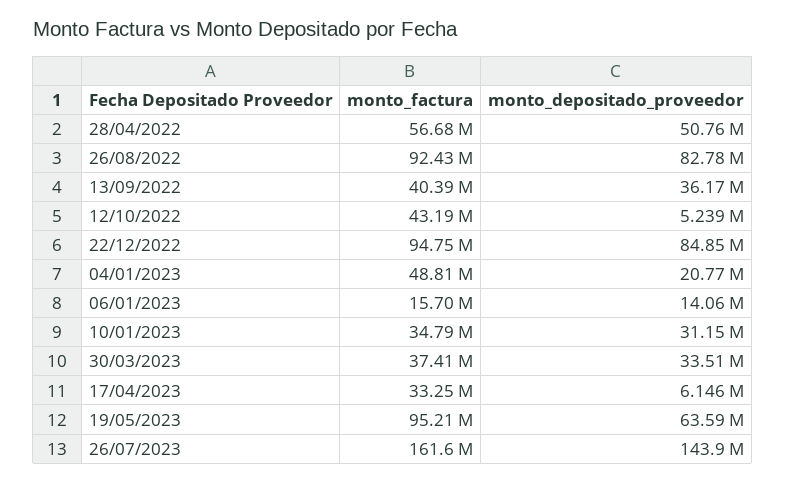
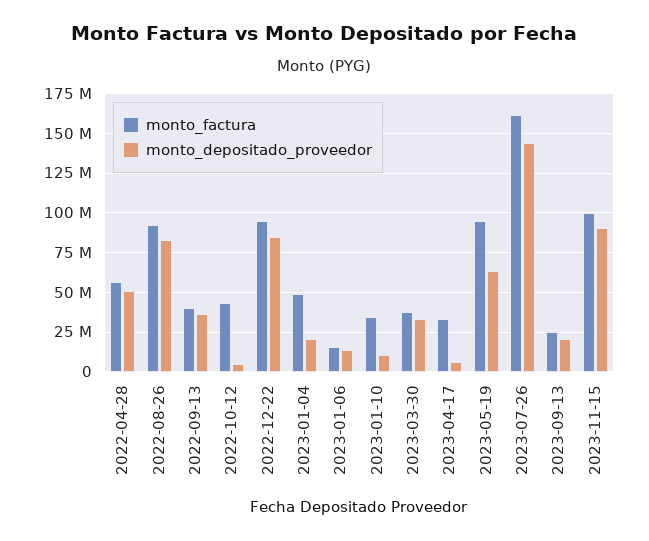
monto_depositado_proveedor, 10/01/2023: 31150000 -> 10000000
monto_factura, 2023-09-13: none -> 25000000
monto_depositado_proveedor, 2023-09-13: none -> 20000000
monto_factura, 2023-11-15: none -> 100000000
monto_depositado_proveedor, 2023-11-15: none -> 90000000

